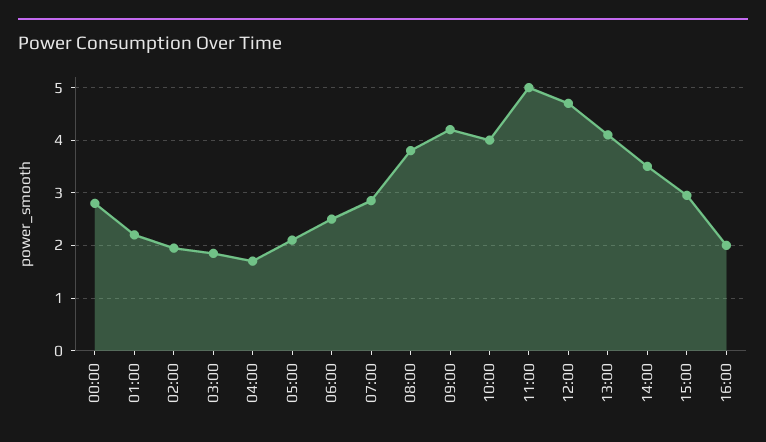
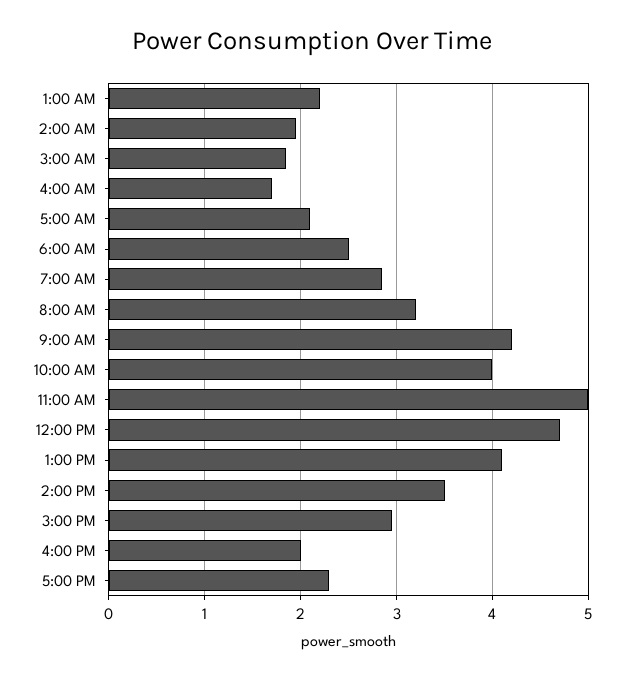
00:00: 2.8 -> none
08:00: 3.8 -> 3.2
5:00 PM: none -> 2.3

